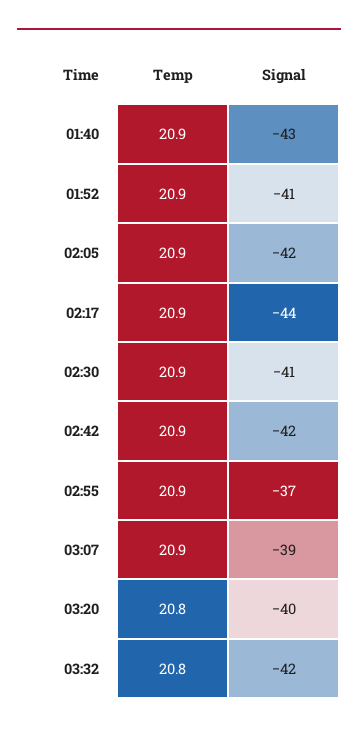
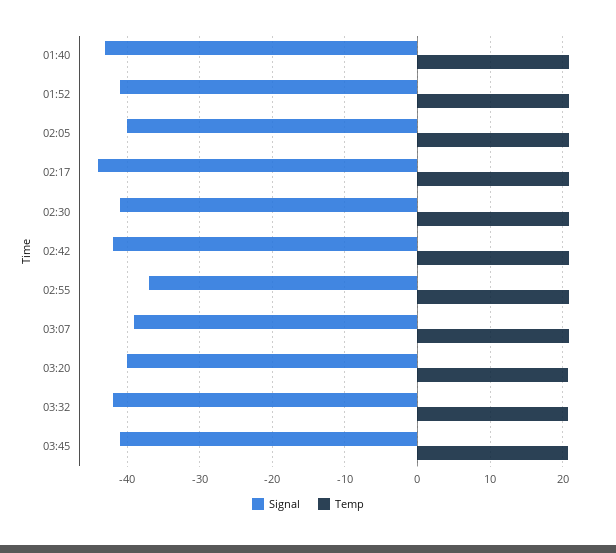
Signal, 02:05: -42 -> -40
Signal, 03:45: none -> -41
Temp, 03:45: none -> 21

